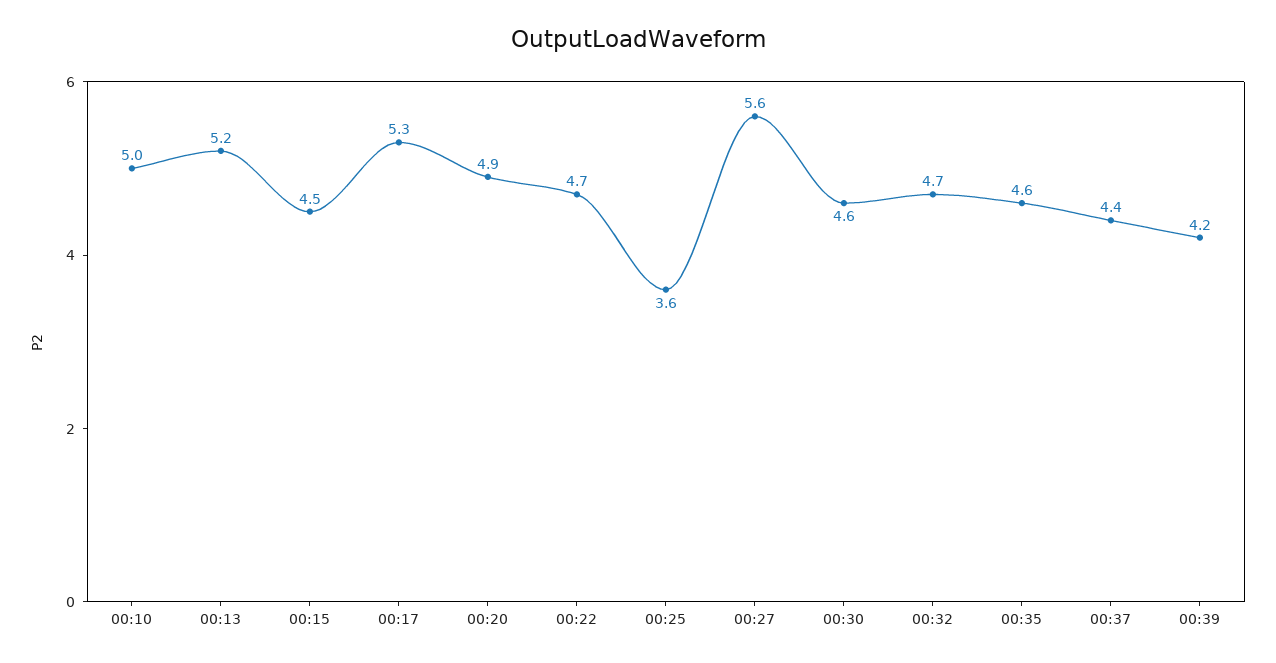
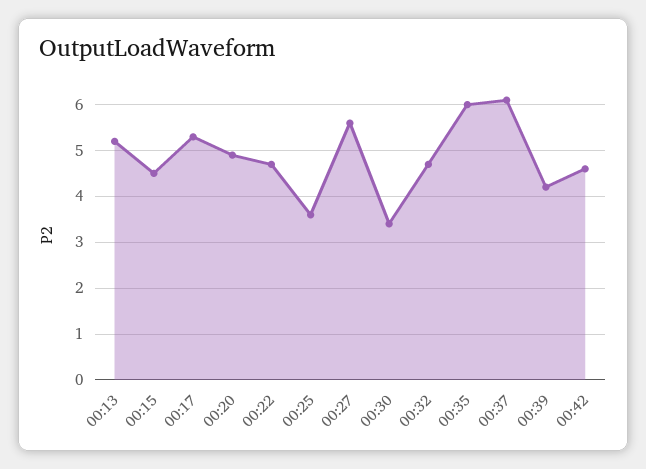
00:10: 5 -> none
00:30: 4.6 -> 3.5
00:35: 4.6 -> 6
00:37: 4.4 -> 6
00:42: none -> 4.5

